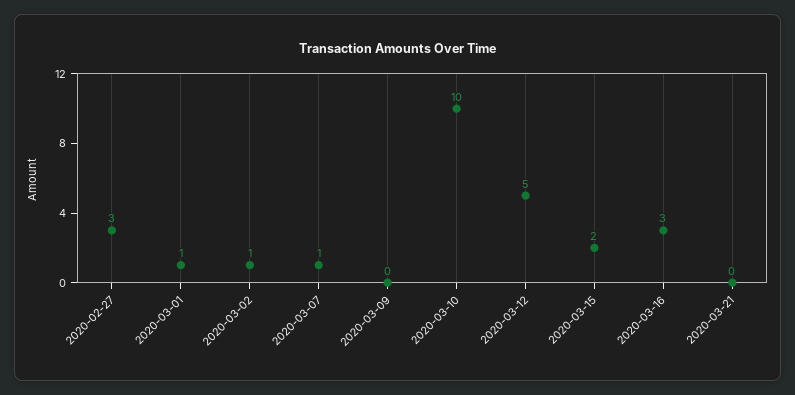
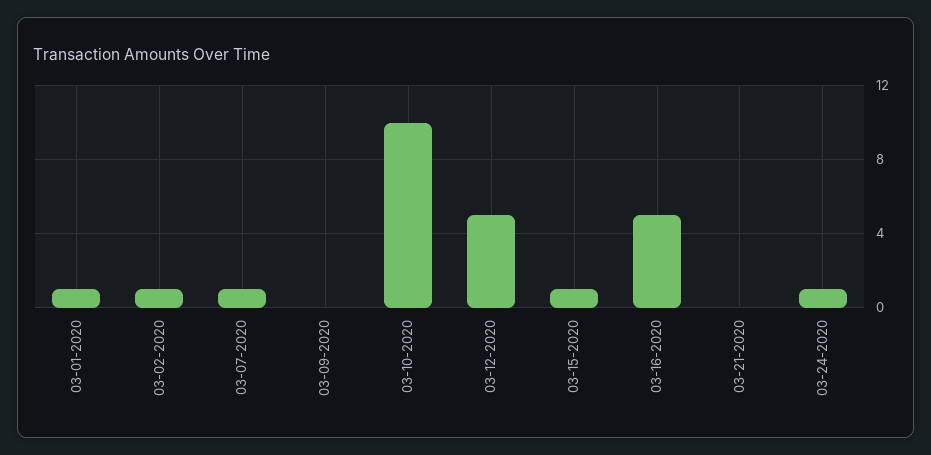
2020-02-27: 3 -> none
2020-03-15: 2 -> 1
2020-03-16: 3 -> 5
03-24-2020: none -> 1

